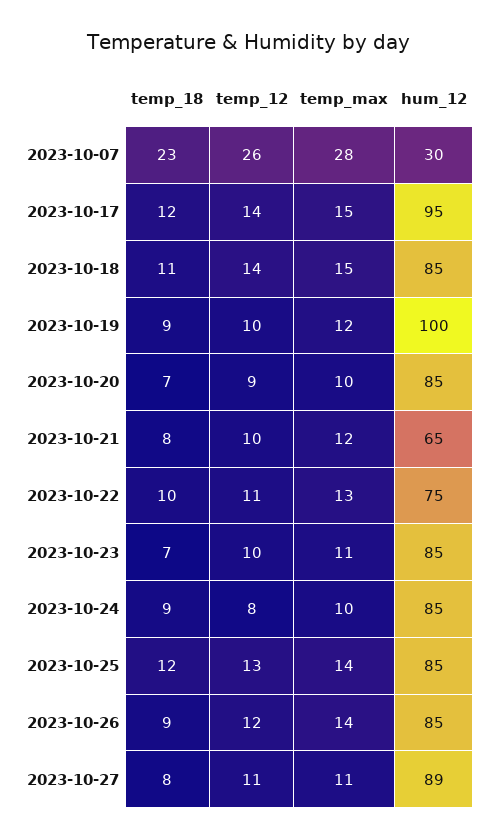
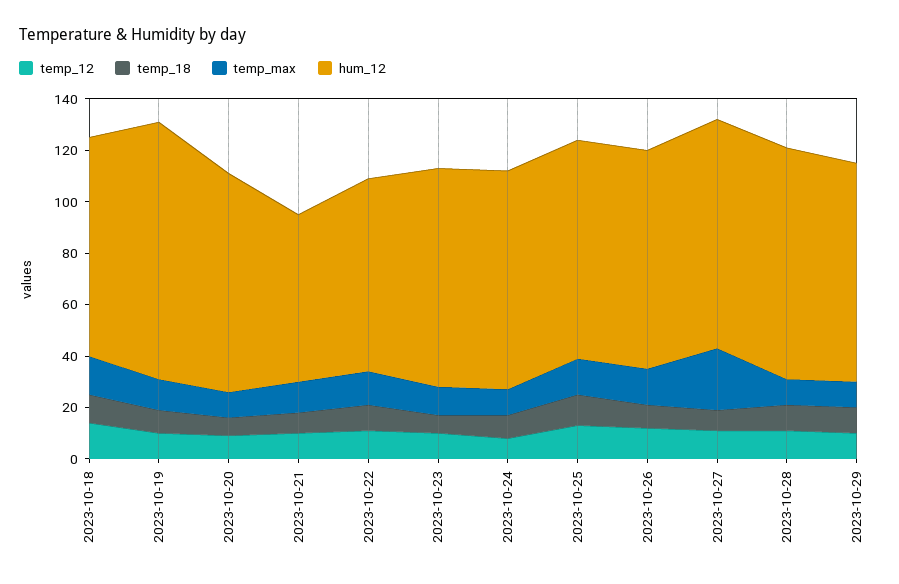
temp_18, 2023-10-07: 23 -> none
temp_12, 2023-10-07: 26 -> none
temp_max, 2023-10-07: 28 -> none
hum_12, 2023-10-07: 30 -> none
temp_18, 2023-10-17: 12 -> none
temp_12, 2023-10-17: 14 -> none
temp_max, 2023-10-17: 15 -> none
hum_12, 2023-10-17: 95 -> none
temp_max, 2023-10-27: 11 -> 25
temp_12, 2023-10-28: none -> 10
temp_18, 2023-10-28: none -> 10
temp_max, 2023-10-28: none -> 10
hum_12, 2023-10-28: none -> 90
temp_12, 2023-10-29: none -> 10
temp_18, 2023-10-29: none -> 10
temp_max, 2023-10-29: none -> 10
hum_12, 2023-10-29: none -> 85

